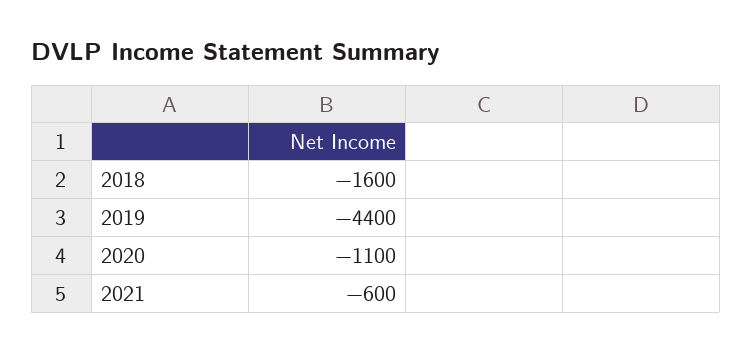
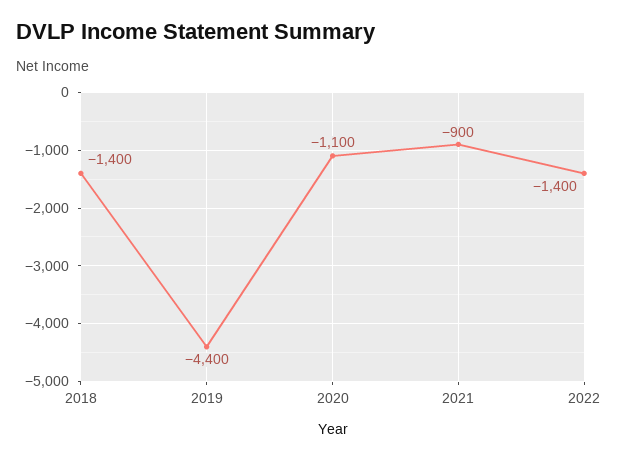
2018: -1600 -> -1400
2021: -600 -> -900
2022: none -> -1400

